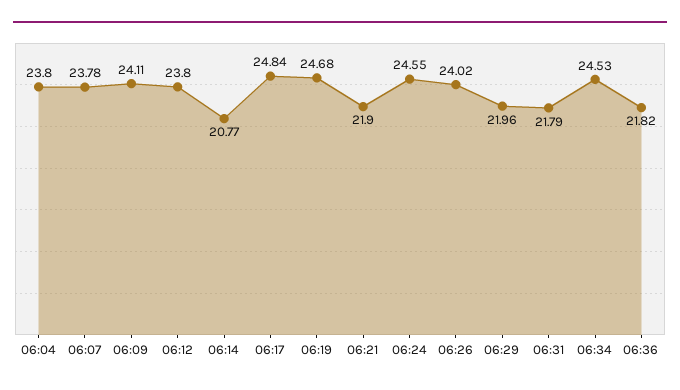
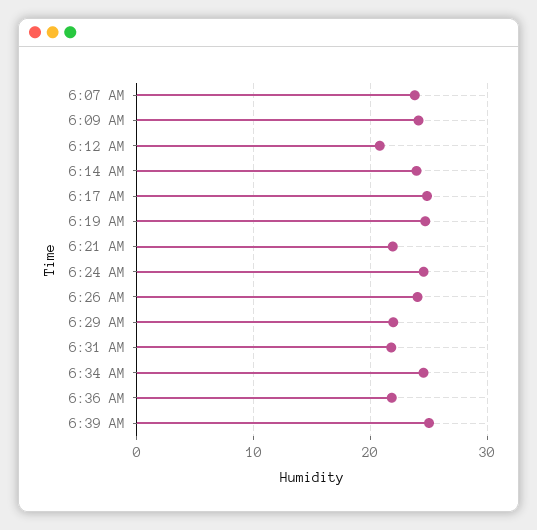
06:04: 23.8 -> none
06:12: 23.8 -> 21
06:14: 20.77 -> 24
6:39 AM: none -> 25

